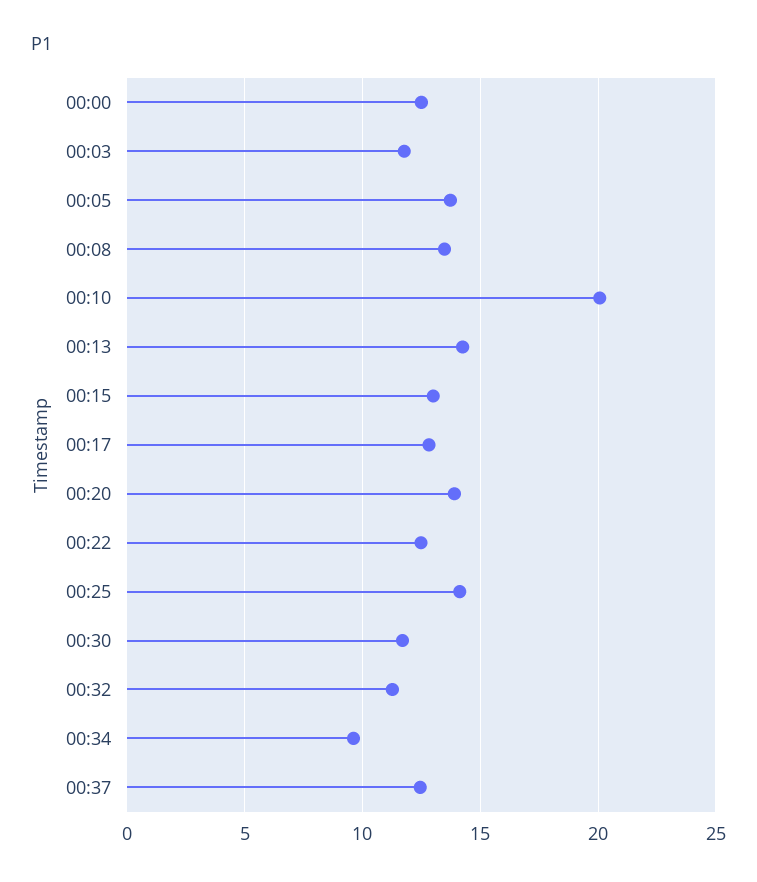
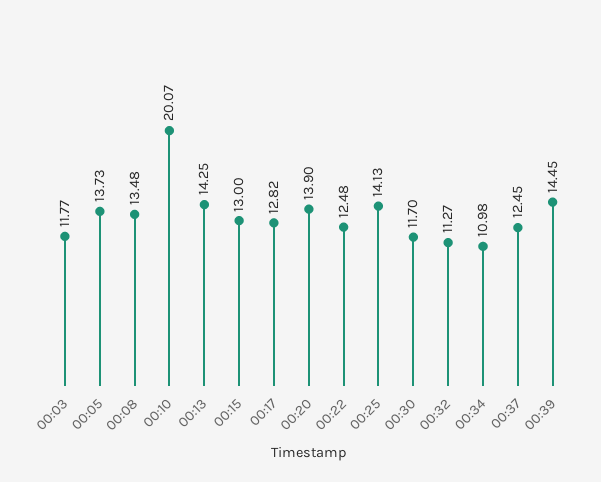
00:00: 12.5 -> none
00:34: 9.5 -> 10.98
00:39: none -> 14.45

